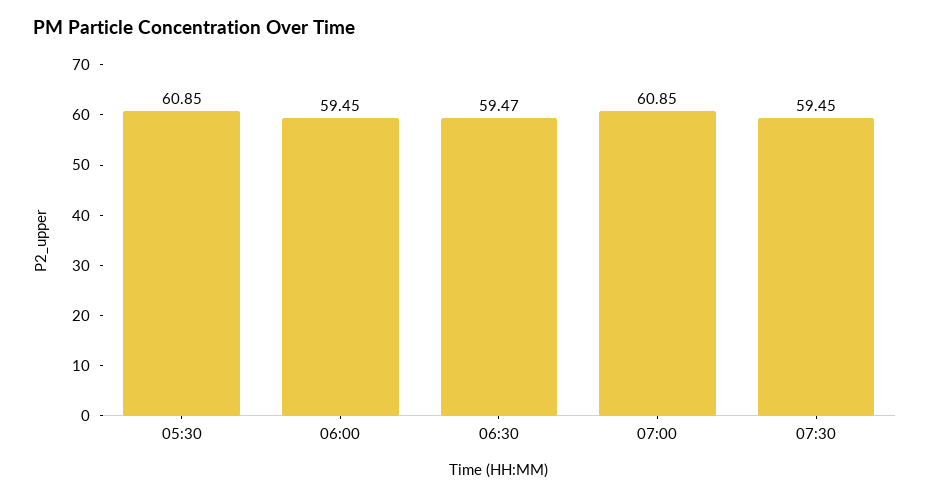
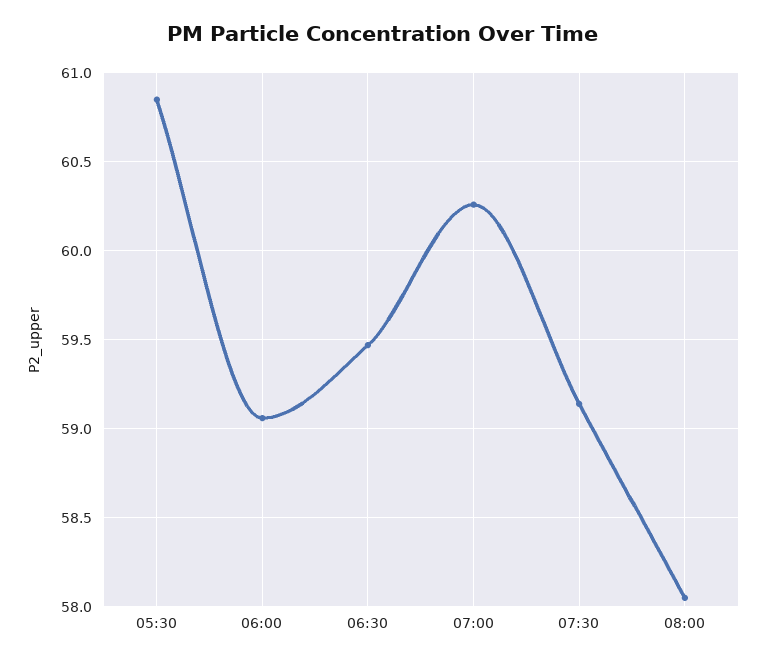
06:00: 59.45 -> 59.05
07:00: 60.85 -> 60.25
07:30: 59.45 -> 59.15
08:00: none -> 58.05

